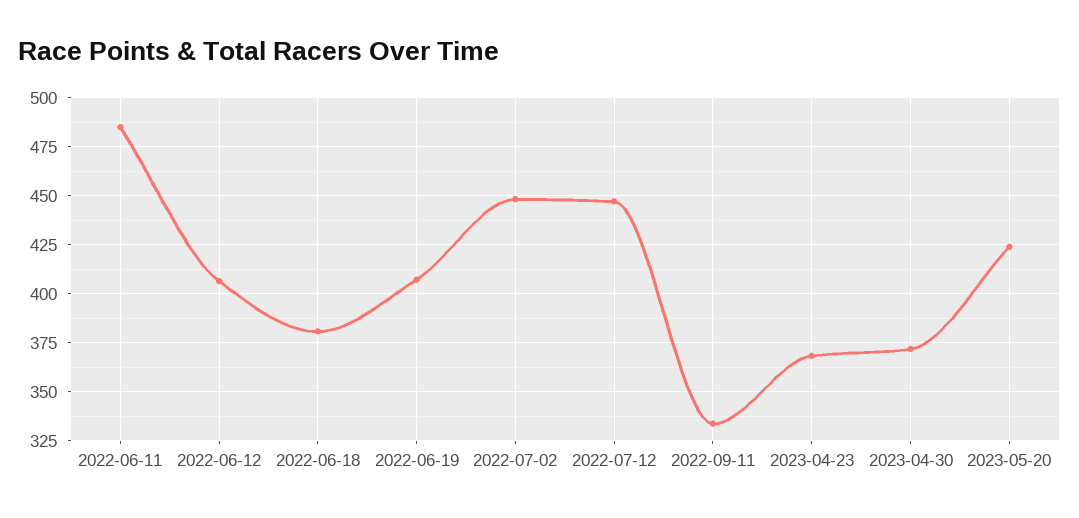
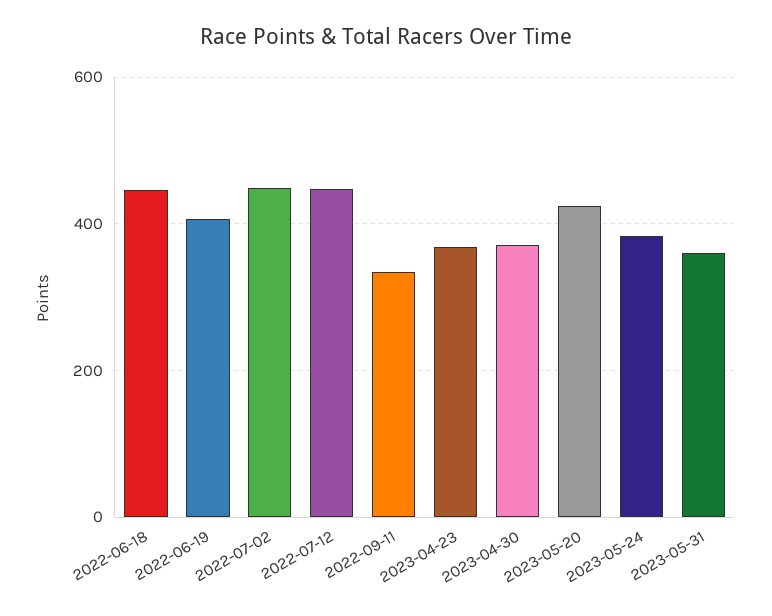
2022-06-11: 485 -> none
2022-06-12: 405 -> none
2022-06-18: 380 -> 440
2023-05-24: none -> 380
2023-05-31: none -> 360

